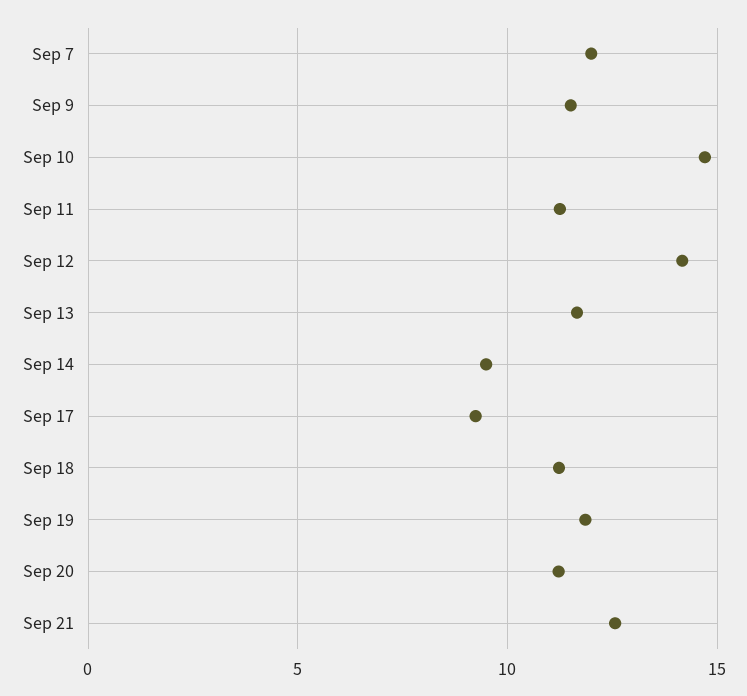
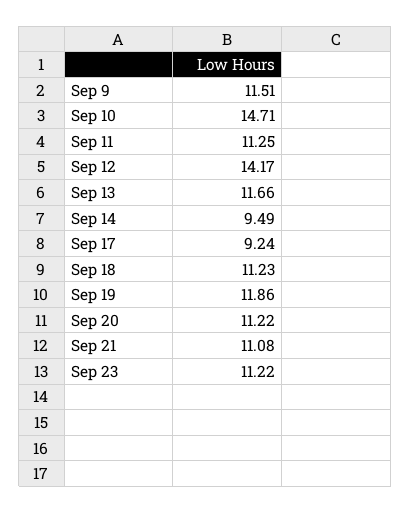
Sep 7: 12 -> none
Sep 21: 12.5 -> 11.08
Sep 23: none -> 11.22

